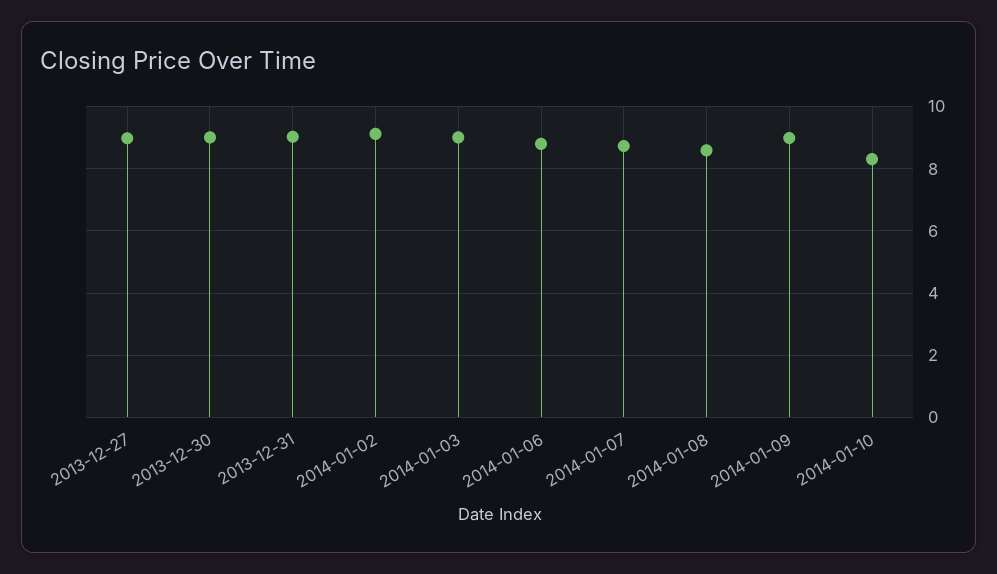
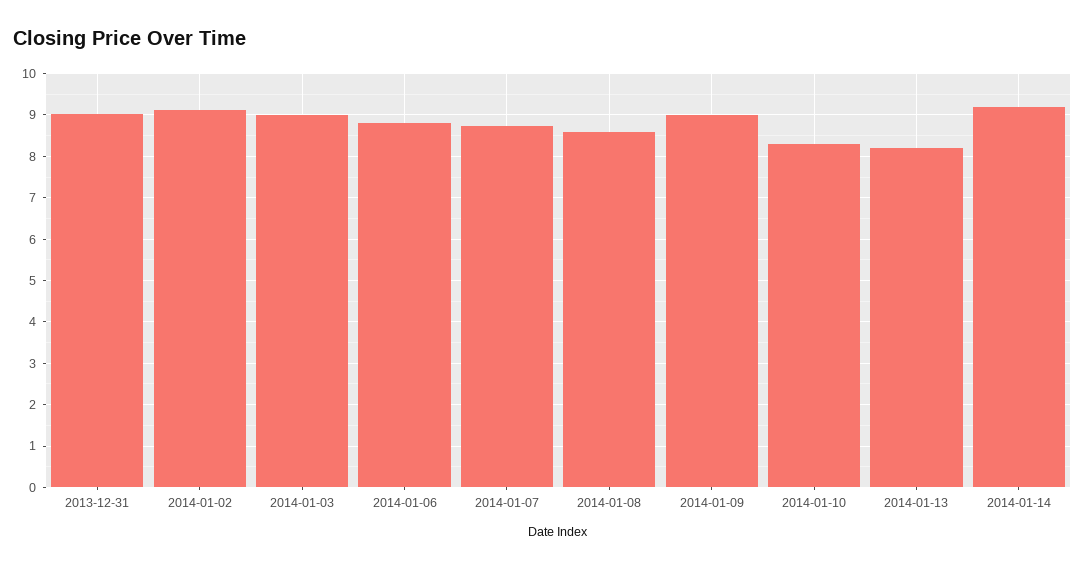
2013-12-27: 9 -> none
2013-12-30: 9 -> none
2014-01-13: none -> 8.2
2014-01-14: none -> 9.2

